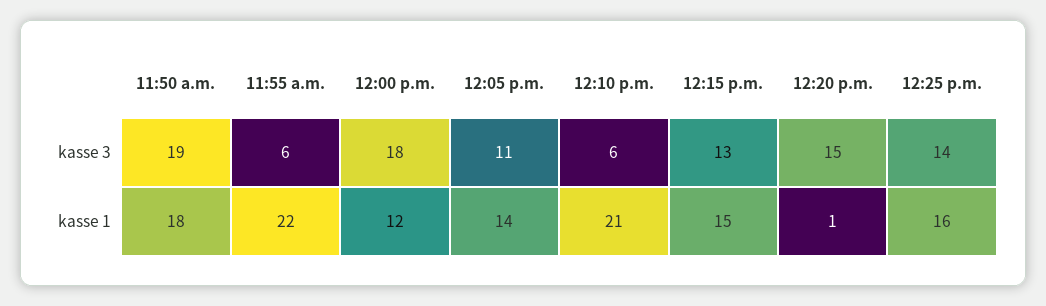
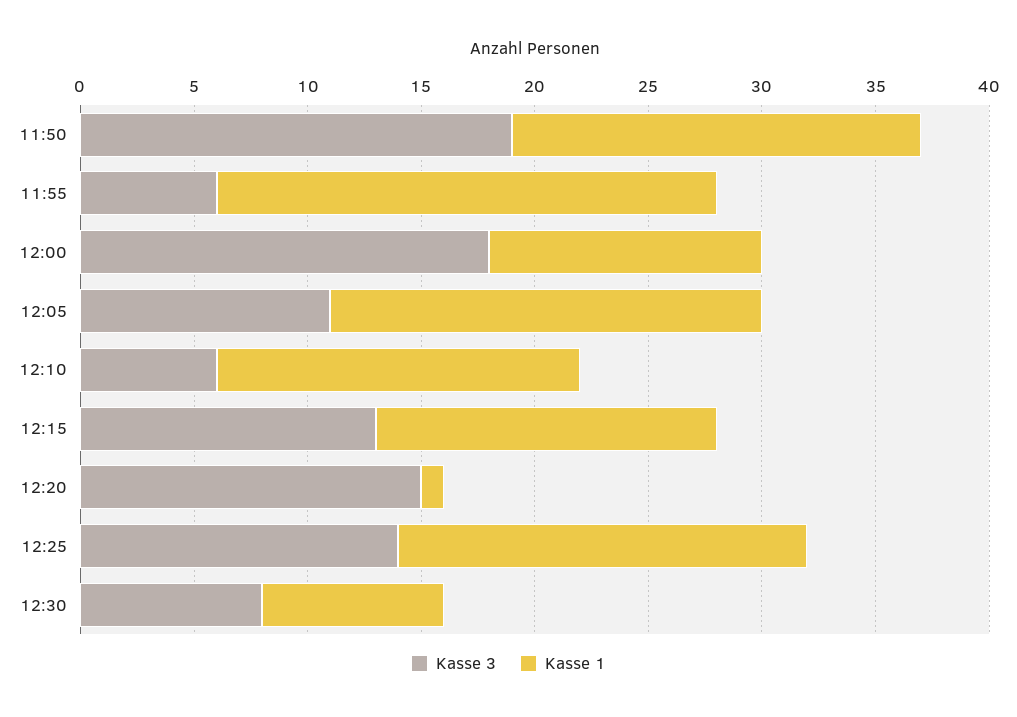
kasse 1, 12:05 p.m.: 14 -> 19
kasse 1, 12:10 p.m.: 21 -> 16
kasse 1, 12:25 p.m.: 16 -> 18
kasse 3, 12:30: none -> 8
kasse 1, 12:30: none -> 8

